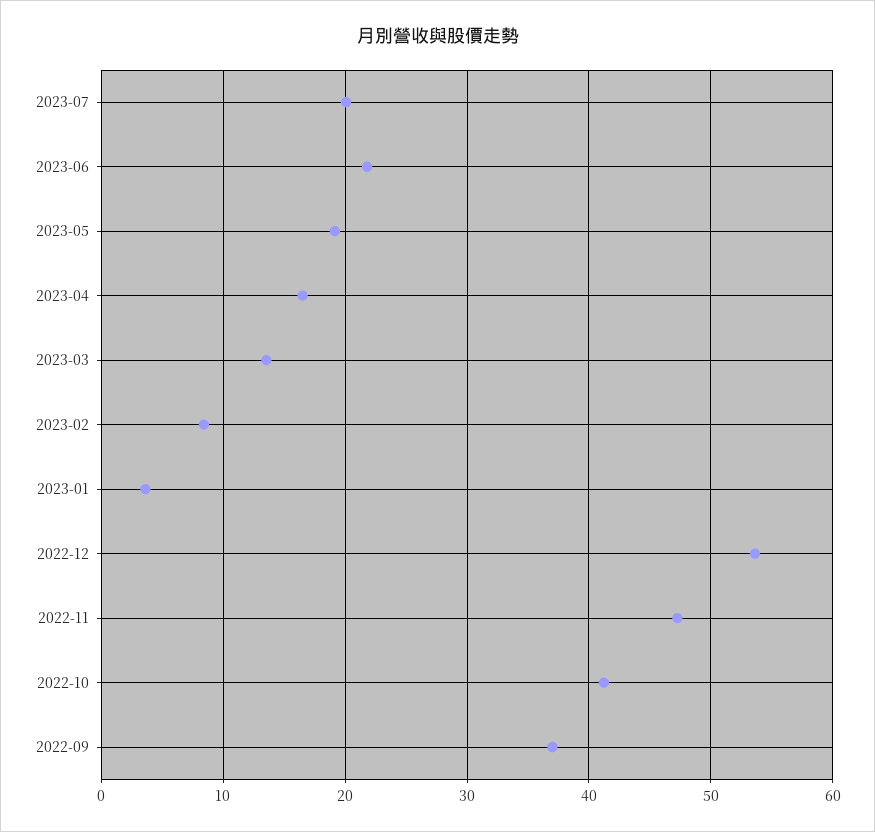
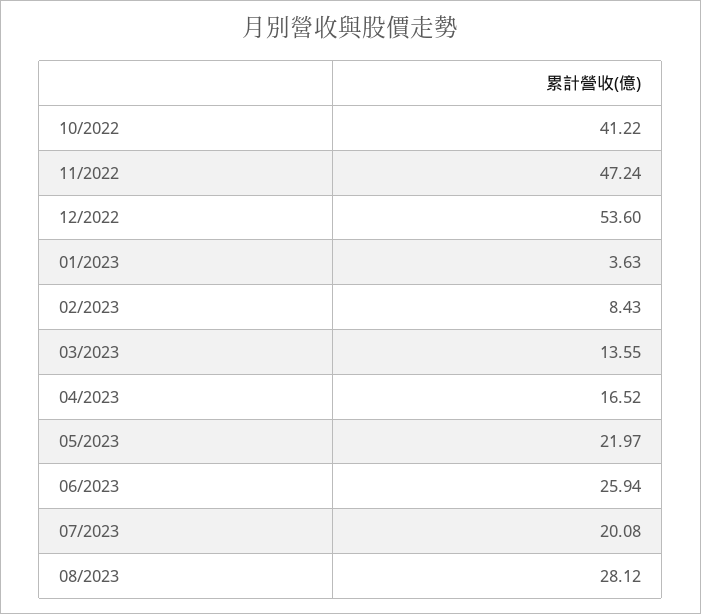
2023-06: 22 -> 25.94
2023-05: 19 -> 21.97
2022-09: 37 -> none
08/2023: none -> 28.12

